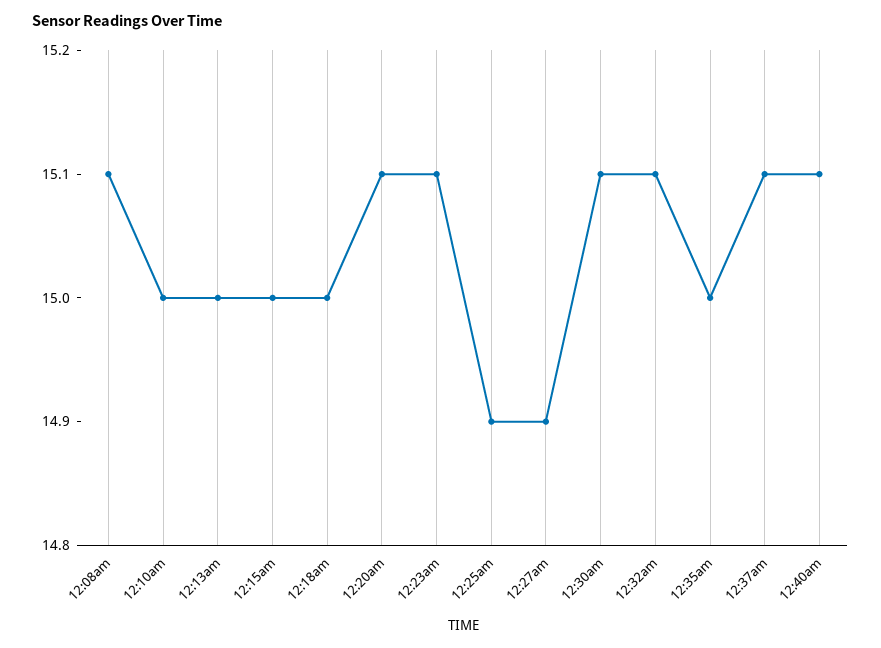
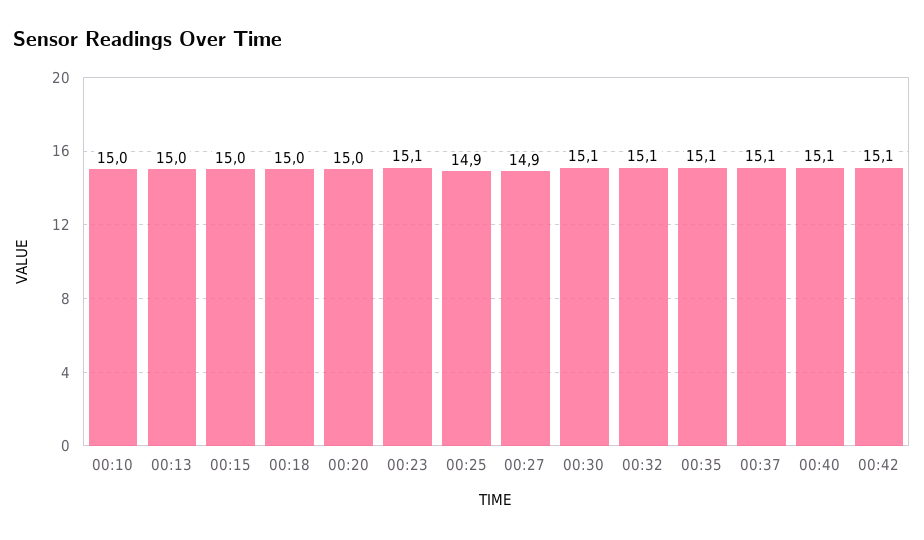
12:08am: 15.1 -> none
12:20am: 15.1 -> 15
12:35am: 15 -> 15.1
00:42: none -> 15.1

